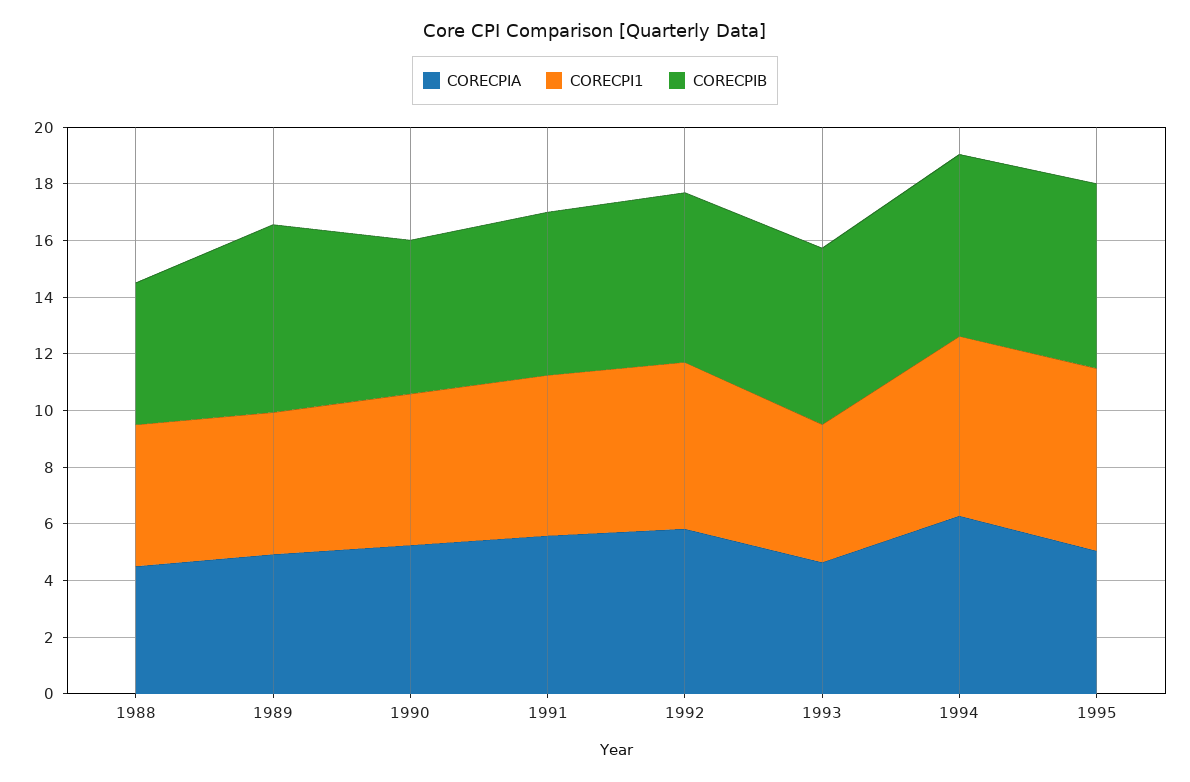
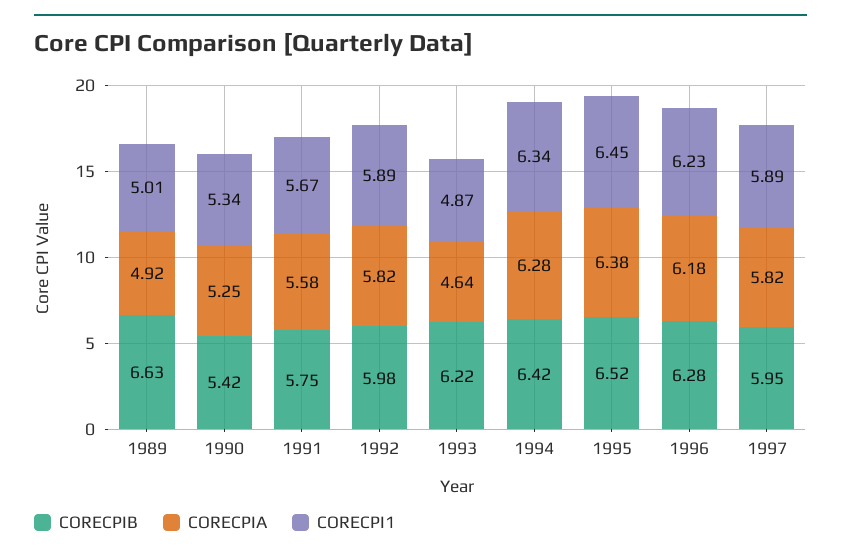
CORECPIA, 1988: 4.5 -> none
CORECPI1, 1988: 5 -> none
CORECPIB, 1988: 5 -> none
CORECPIA, 1995: 5 -> 6.38
CORECPIB, 1996: none -> 6.28
CORECPIA, 1996: none -> 6.18
CORECPI1, 1996: none -> 6.23
CORECPIB, 1997: none -> 5.95
CORECPIA, 1997: none -> 5.82
CORECPI1, 1997: none -> 5.89

